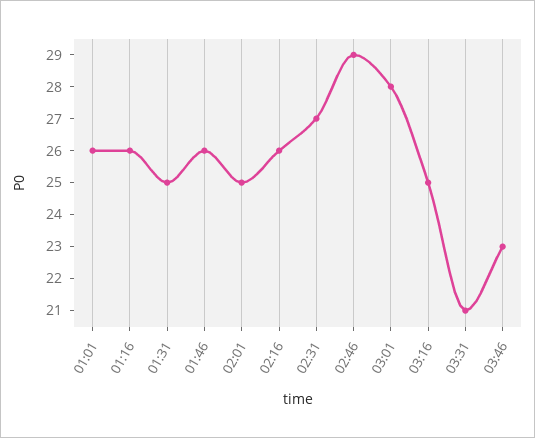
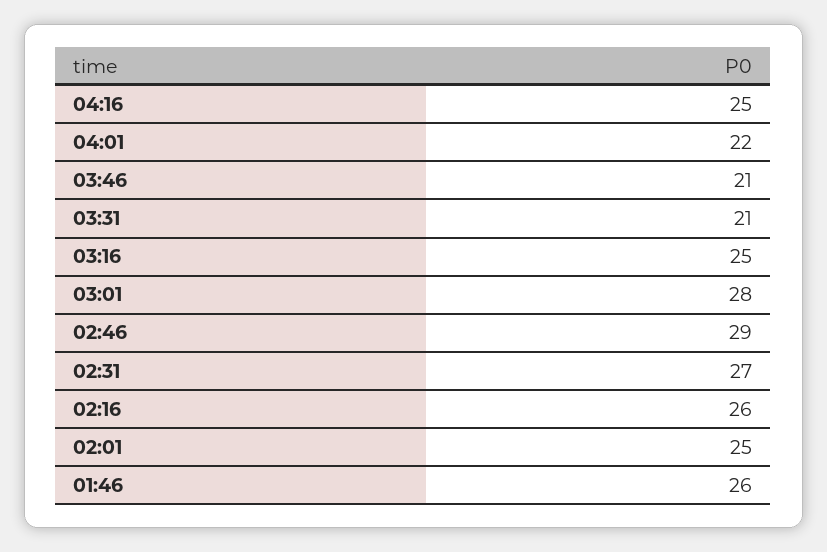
01:01: 26 -> none
01:16: 26 -> none
01:31: 25 -> none
03:46: 23 -> 21
04:16: none -> 25
04:01: none -> 22

